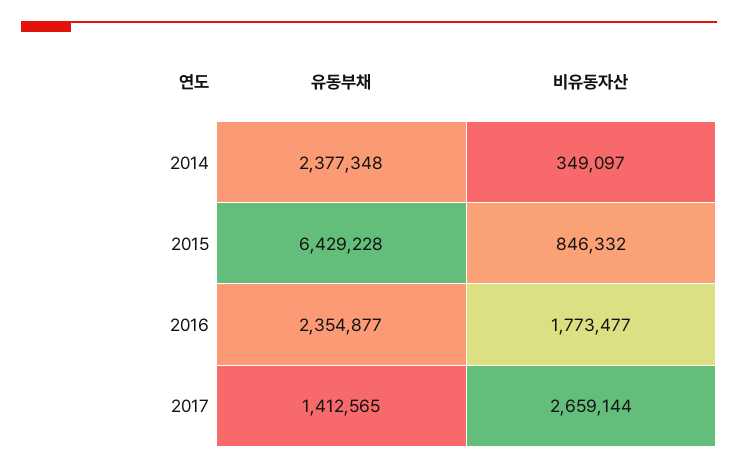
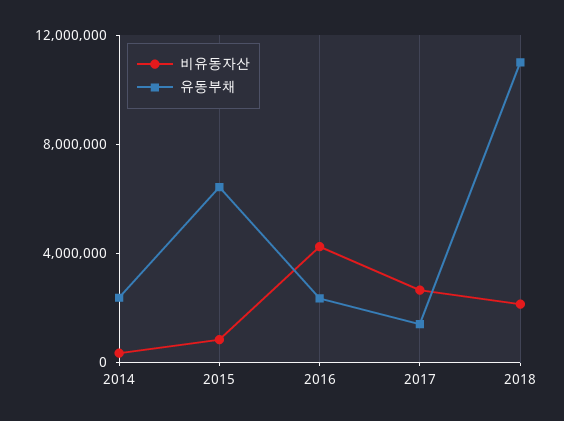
비유동자산, 2016: 1773477 -> 4000000
비유동자산, 2018: none -> 2000000
유동부채, 2018: none -> 11000000

